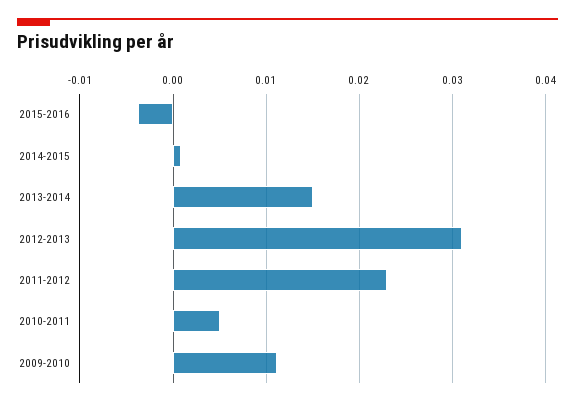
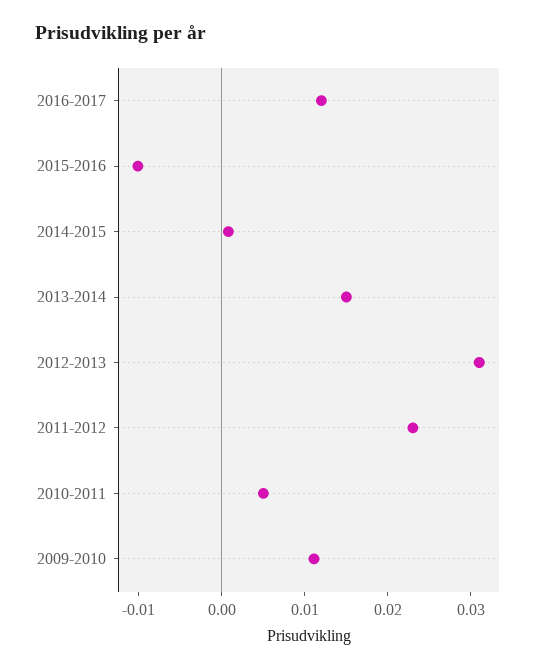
2015-2016: -0.004 -> -0.01
2016-2017: none -> 0.012

